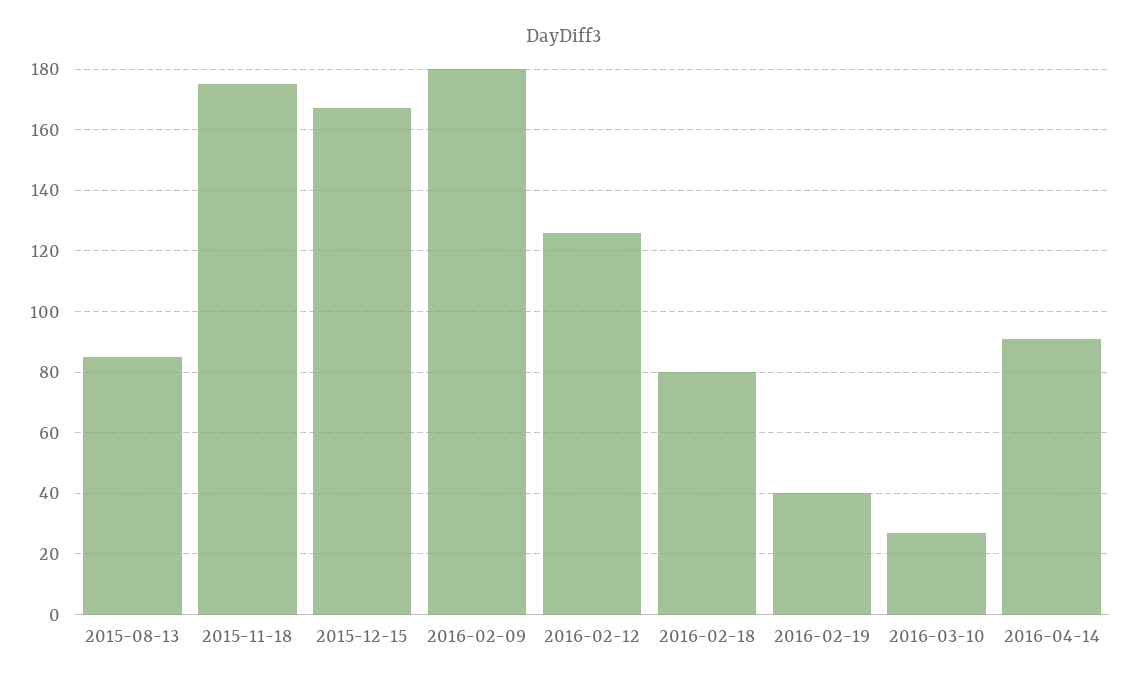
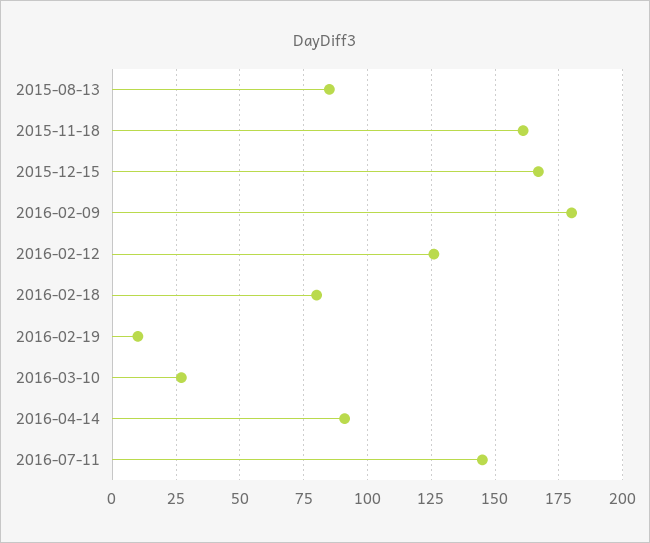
2015-11-18: 175 -> 160
2016-02-19: 40 -> 10
2016-07-11: none -> 145

